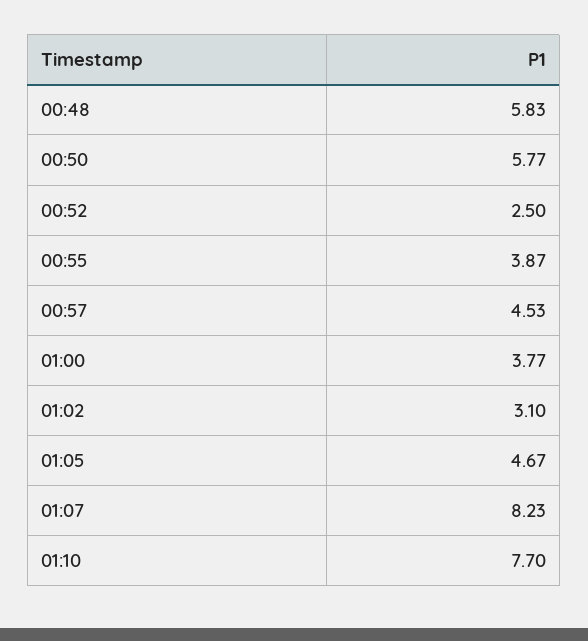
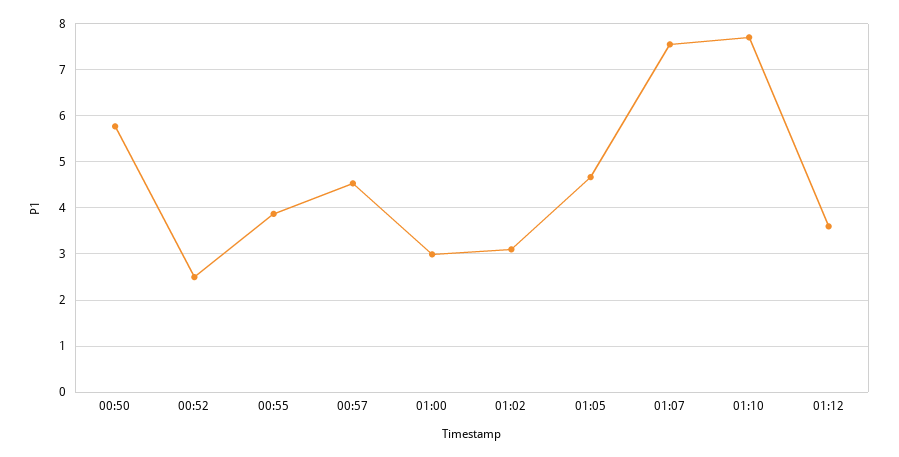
00:48: 5.83 -> none
01:00: 3.77 -> 3
01:07: 8.23 -> 7.6
01:12: none -> 3.6

